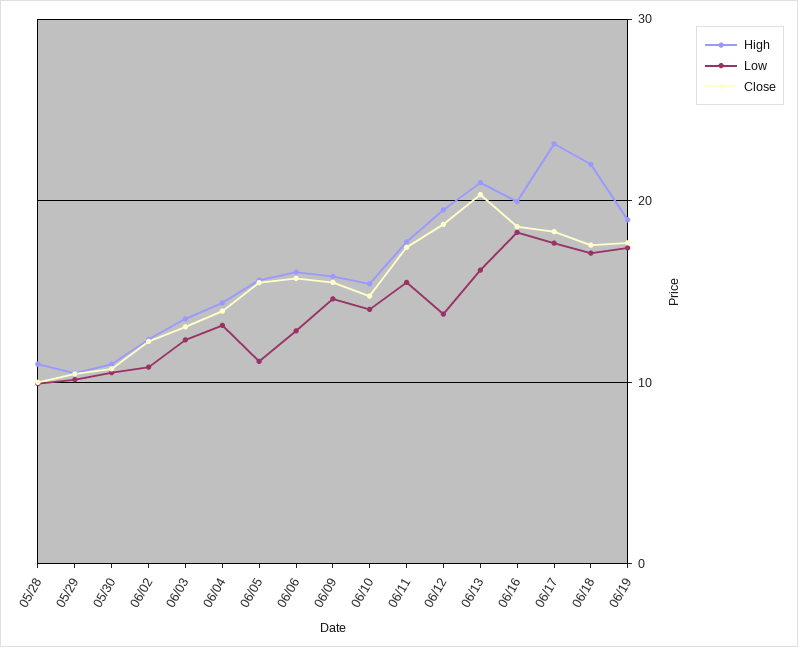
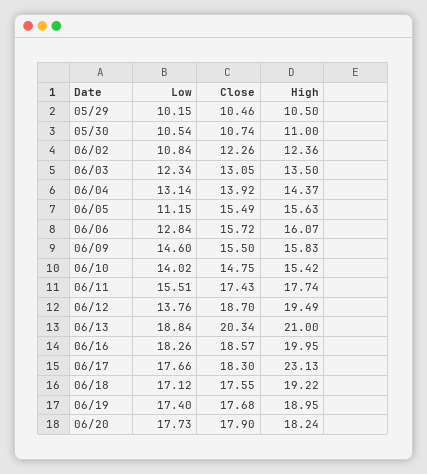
High, 05/28: 11 -> none
Low, 05/28: 10 -> none
Close, 05/28: 10 -> none
Low, 06/13: 16 -> 18.84
High, 06/18: 22 -> 19.22
Low, 06/20: none -> 17.73
Close, 06/20: none -> 17.9
High, 06/20: none -> 18.24

